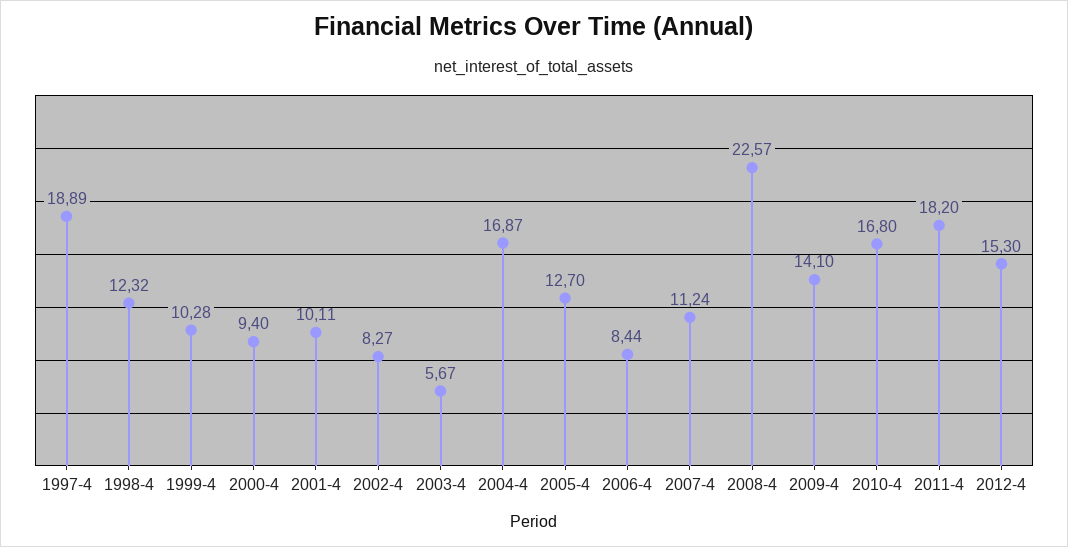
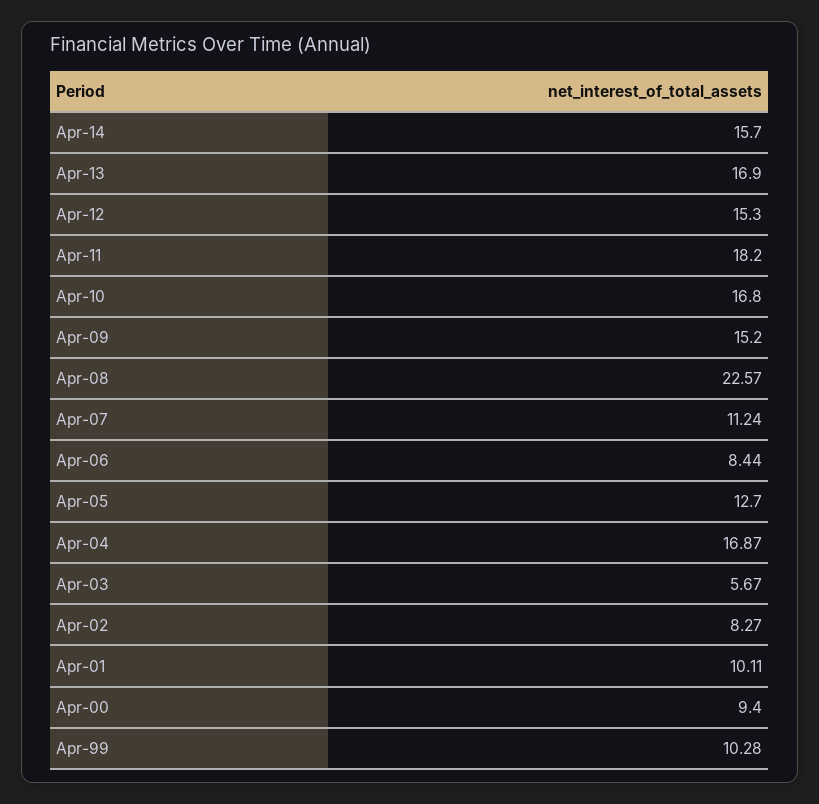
1997-4: 18.89 -> none
1998-4: 12.32 -> none
2009-4: 14.1 -> 15.2
Apr-14: none -> 15.7
Apr-13: none -> 16.9

